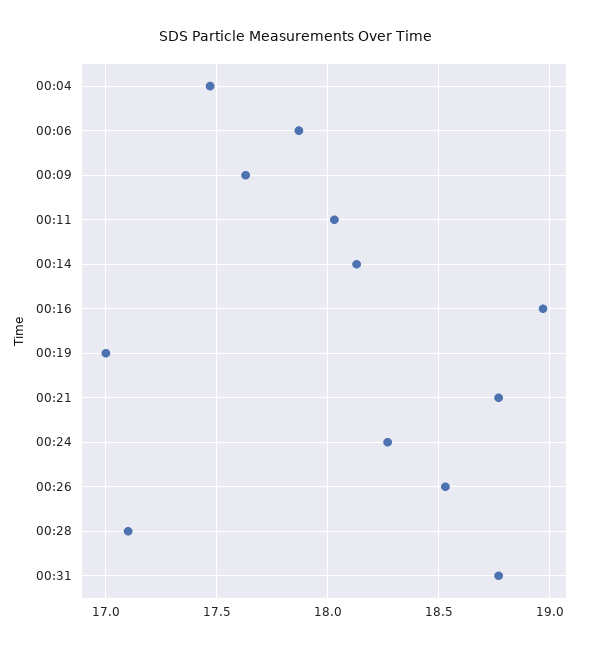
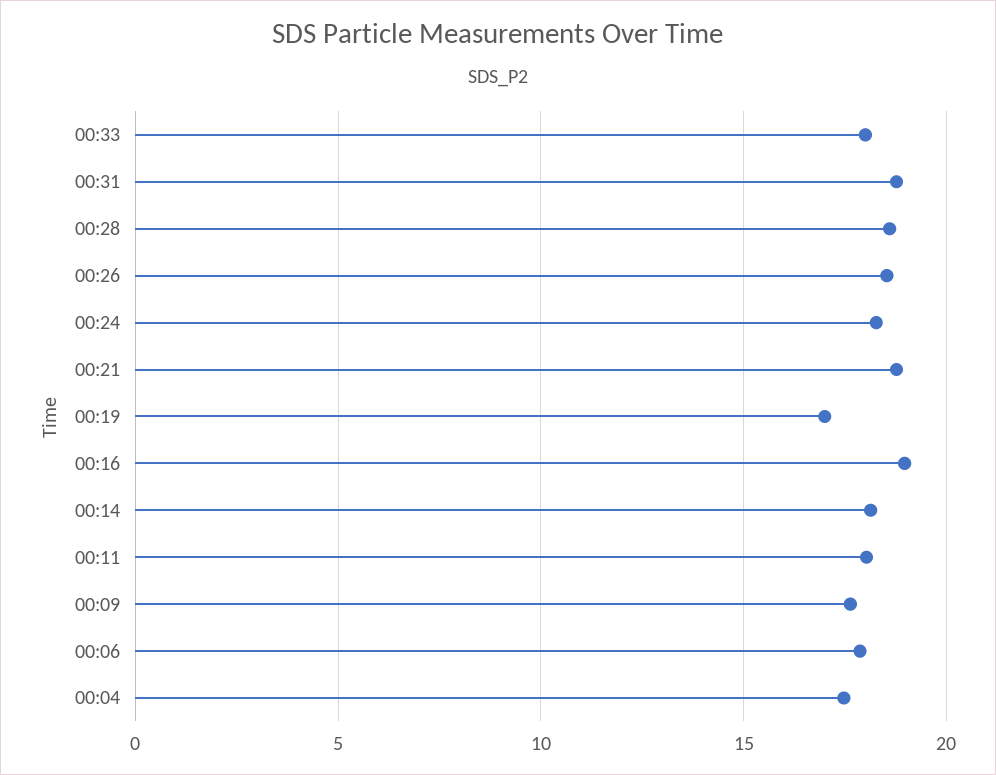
00:28: 17.1 -> 18.5
00:33: none -> 18

